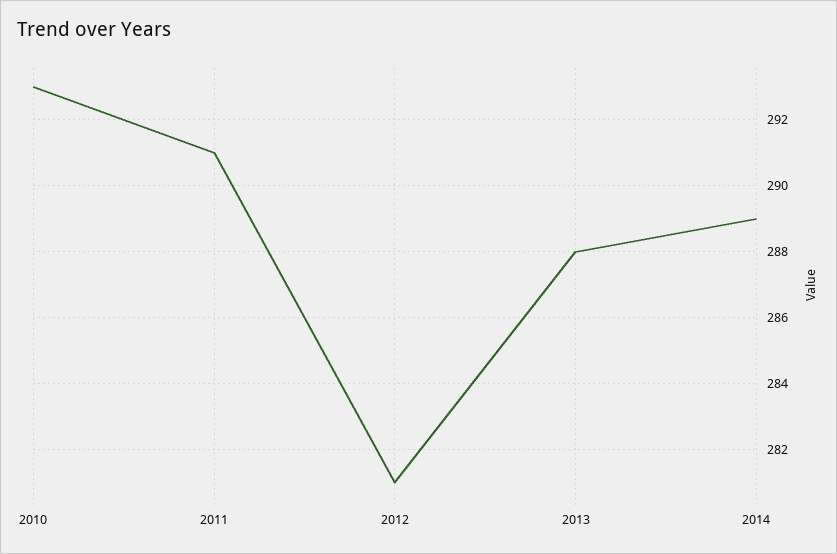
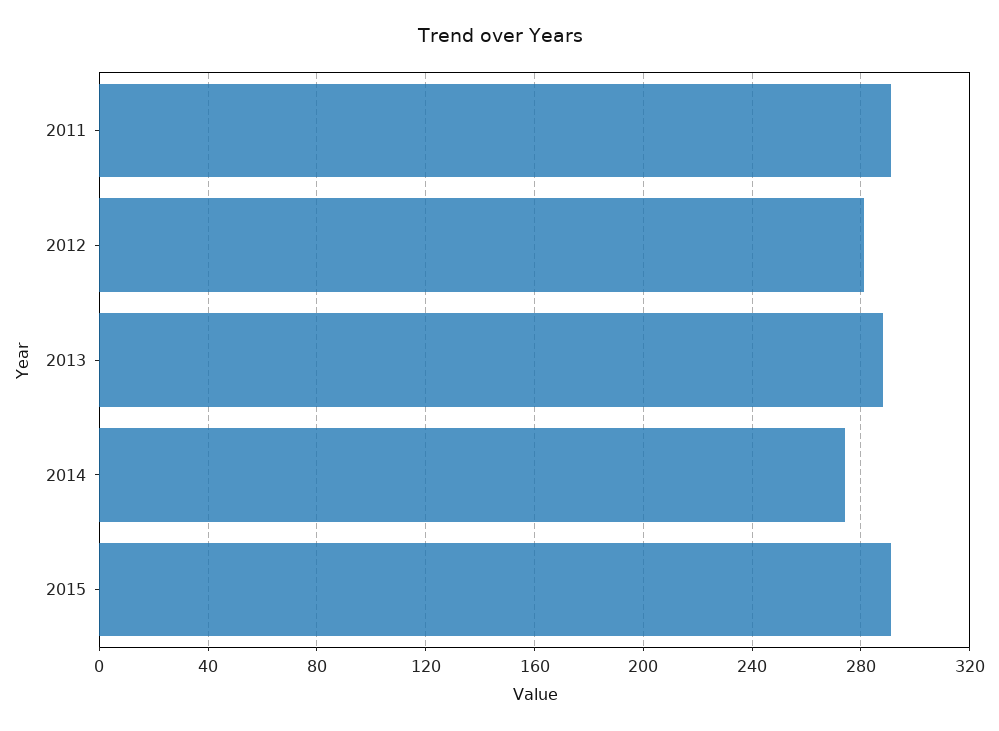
2010: 293 -> none
2014: 289 -> 275
2015: none -> 290

